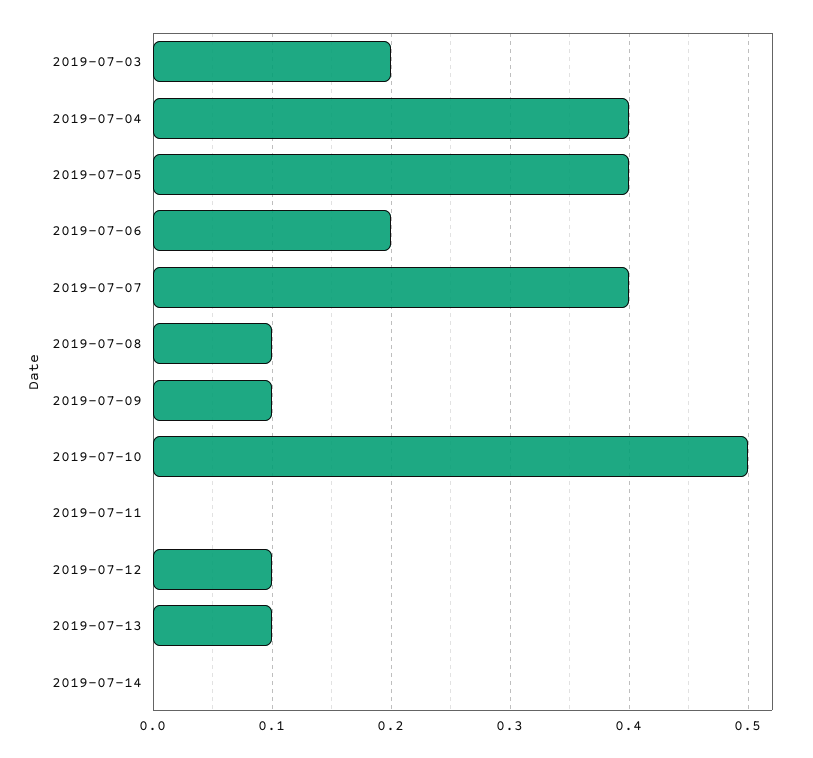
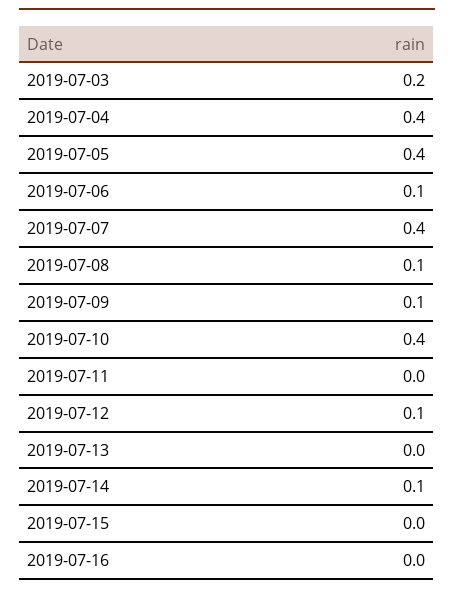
2019-07-06: 0.2 -> 0.1
2019-07-10: 0.5 -> 0.4
2019-07-13: 0.1 -> 0
2019-07-14: 0 -> 0.1
2019-07-15: none -> 0
2019-07-16: none -> 0

